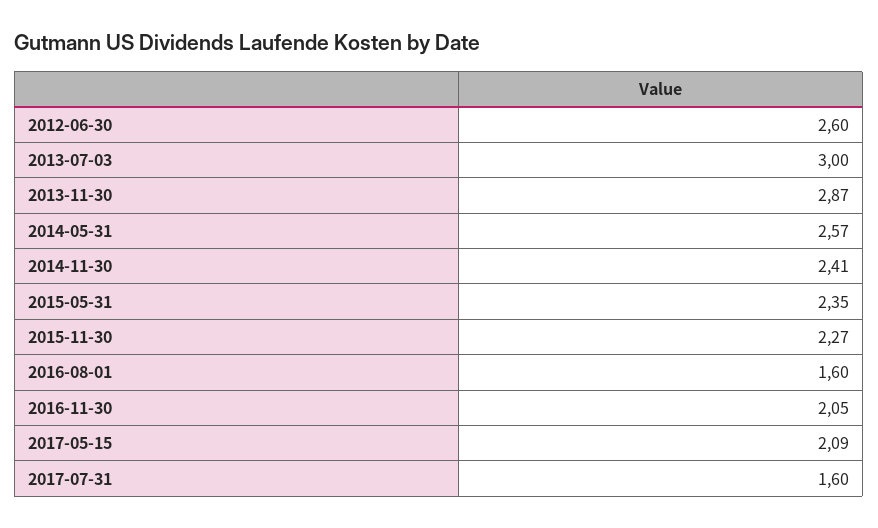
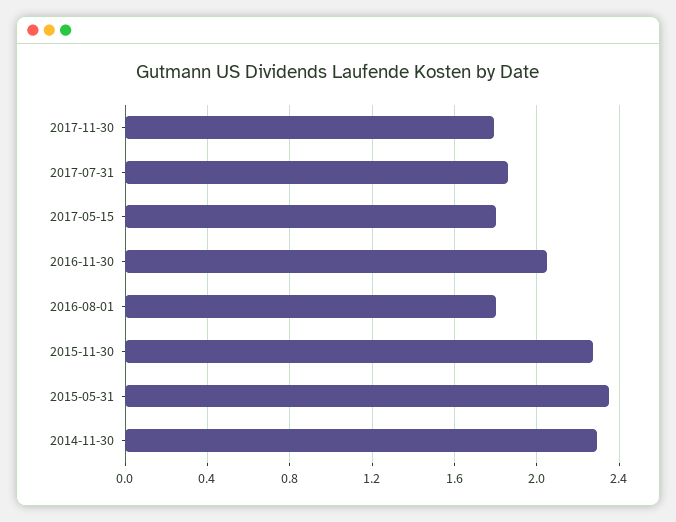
2012-06-30: 2.6 -> none
2013-07-03: 3 -> none
2013-11-30: 2.87 -> none
2014-05-31: 2.57 -> none
2014-11-30: 2.41 -> 2.3
2016-08-01: 1.6 -> 1.8
2017-05-15: 2.09 -> 1.8
2017-07-31: 1.6 -> 1.85
2017-11-30: none -> 1.8

